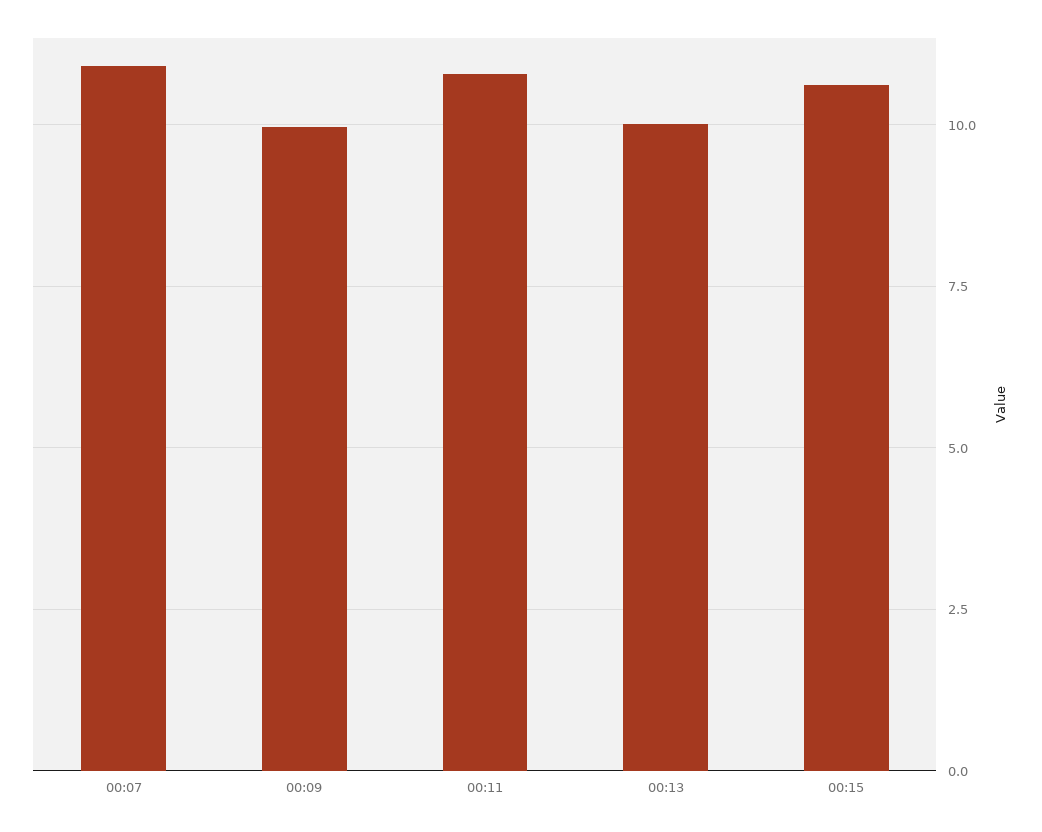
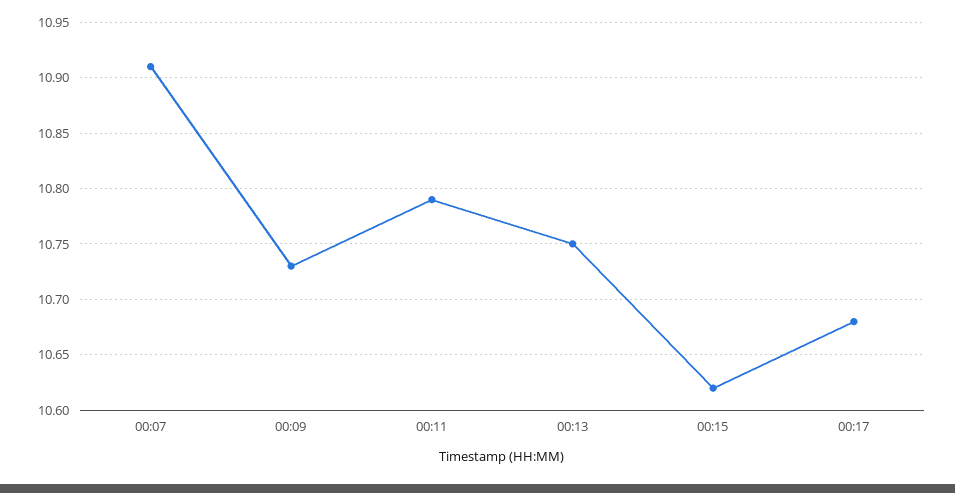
00:09: 10 -> 10.73
00:13: 10 -> 10.75
00:17: none -> 10.68

